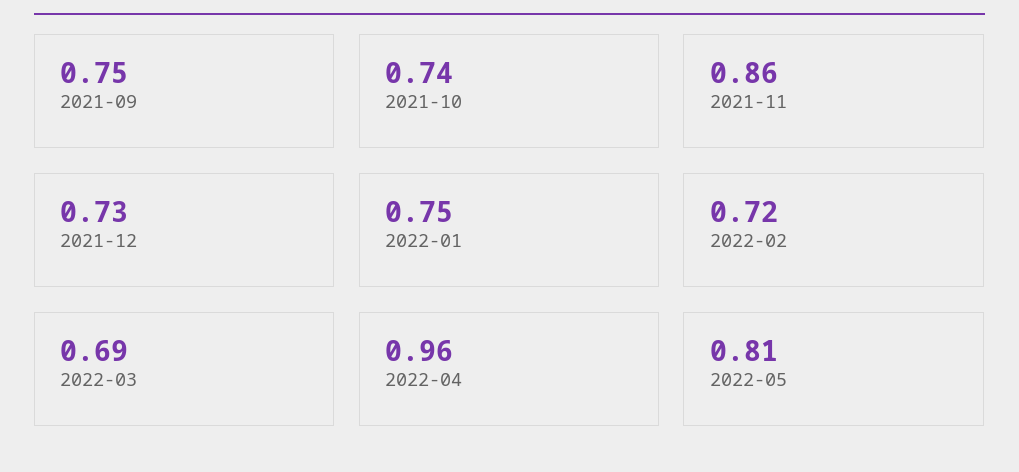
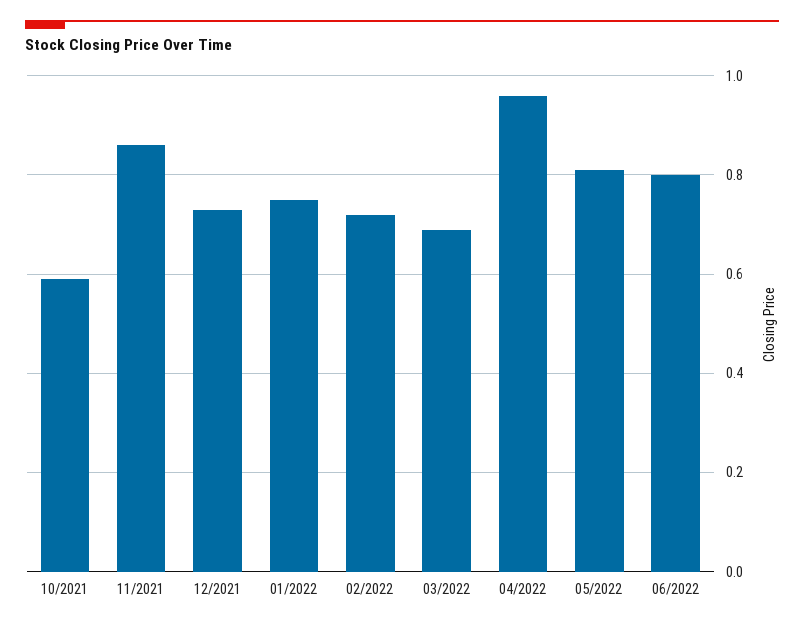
2021-09: 0.75 -> none
2021-10: 0.74 -> 0.6
06/2022: none -> 0.8

